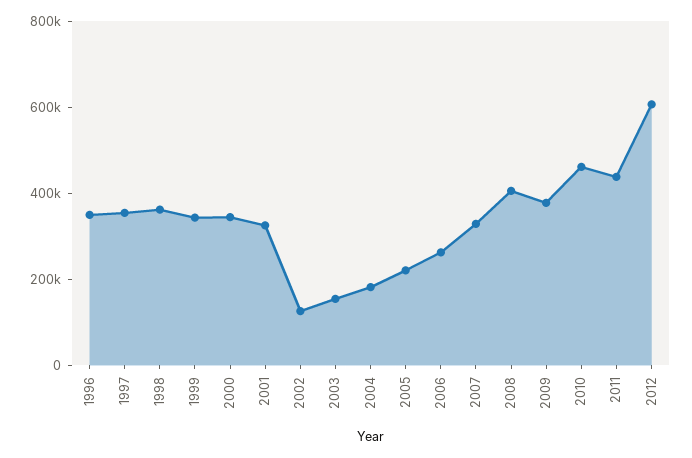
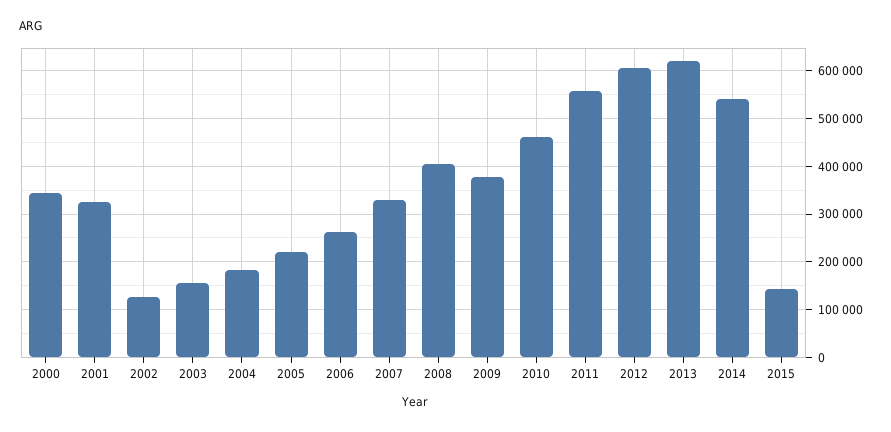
1996: 350000 -> none
1997: 350000 -> none
1998: 350000 -> none
1999: 350000 -> none
2011: 450000 -> 560000
2013: none -> 620000
2014: none -> 540000
2015: none -> 140000

